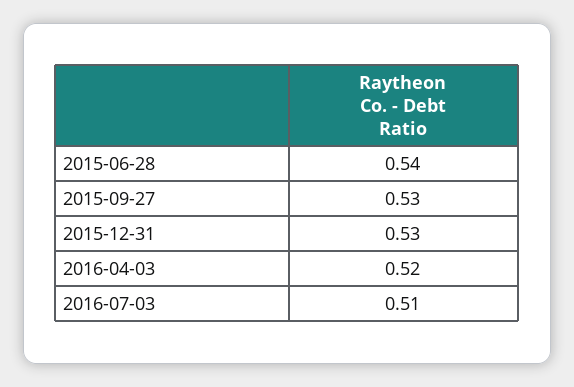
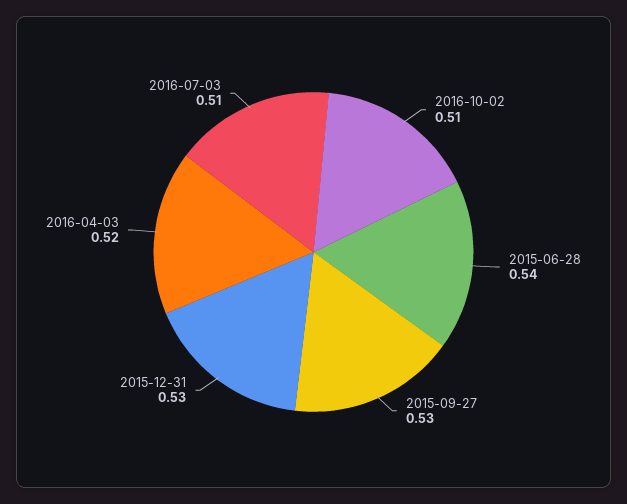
2016-10-02: none -> 0.51

